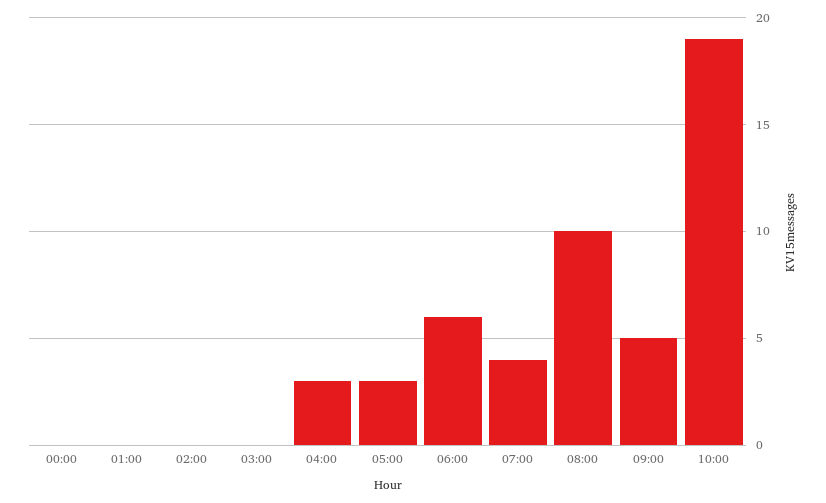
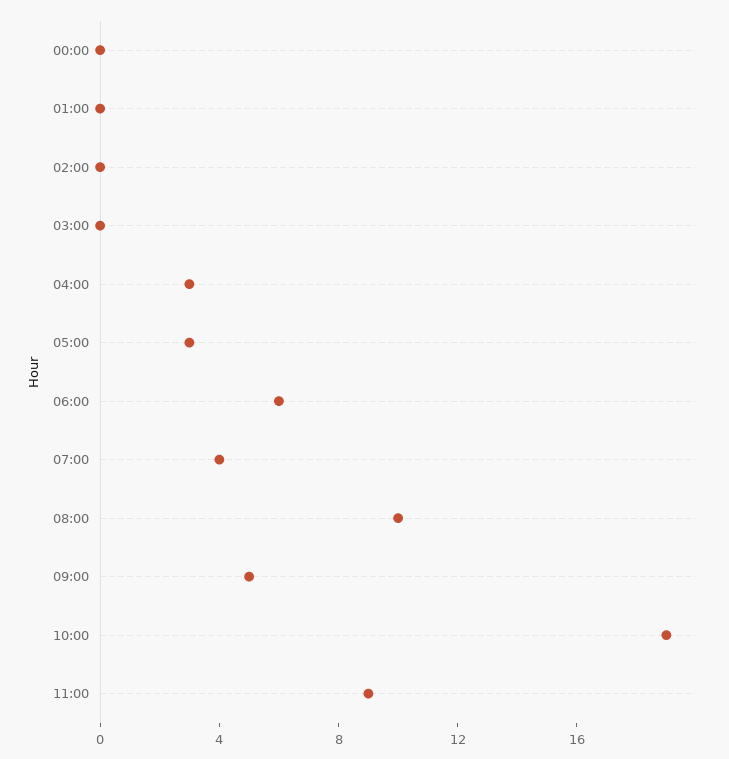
11:00: none -> 9

